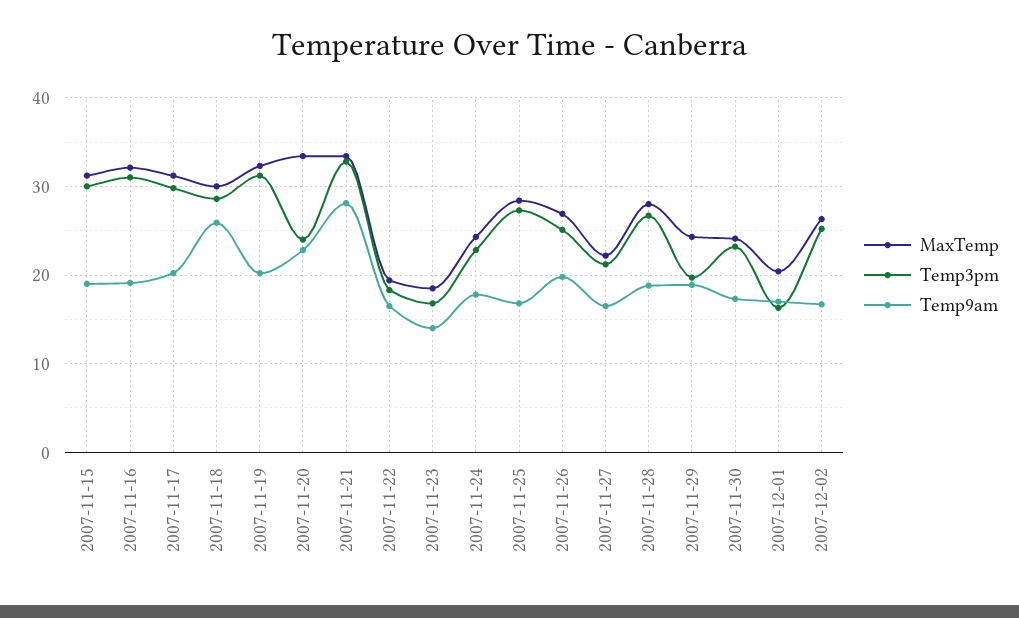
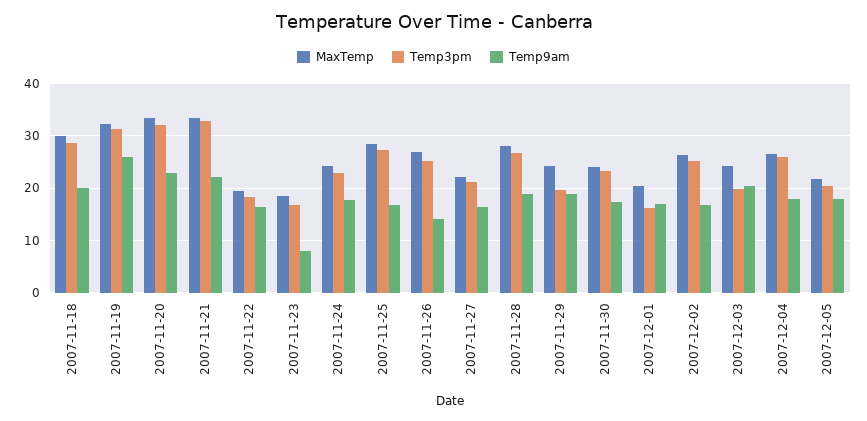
MaxTemp, 2007-11-15: 31 -> none
Temp3pm, 2007-11-15: 30 -> none
Temp9am, 2007-11-15: 19 -> none
MaxTemp, 2007-11-16: 32 -> none
Temp3pm, 2007-11-16: 31 -> none
Temp9am, 2007-11-16: 19 -> none
MaxTemp, 2007-11-17: 31 -> none
Temp3pm, 2007-11-17: 30 -> none
Temp9am, 2007-11-17: 20 -> none
Temp9am, 2007-11-18: 26 -> 20
Temp9am, 2007-11-19: 20 -> 26
Temp3pm, 2007-11-20: 24 -> 32
Temp9am, 2007-11-21: 28 -> 22
Temp9am, 2007-11-23: 14 -> 8
Temp9am, 2007-11-26: 20 -> 14
MaxTemp, 2007-12-03: none -> 24
Temp3pm, 2007-12-03: none -> 20
Temp9am, 2007-12-03: none -> 20
MaxTemp, 2007-12-04: none -> 26
Temp3pm, 2007-12-04: none -> 26
Temp9am, 2007-12-04: none -> 18
MaxTemp, 2007-12-05: none -> 22
Temp3pm, 2007-12-05: none -> 20
Temp9am, 2007-12-05: none -> 18

